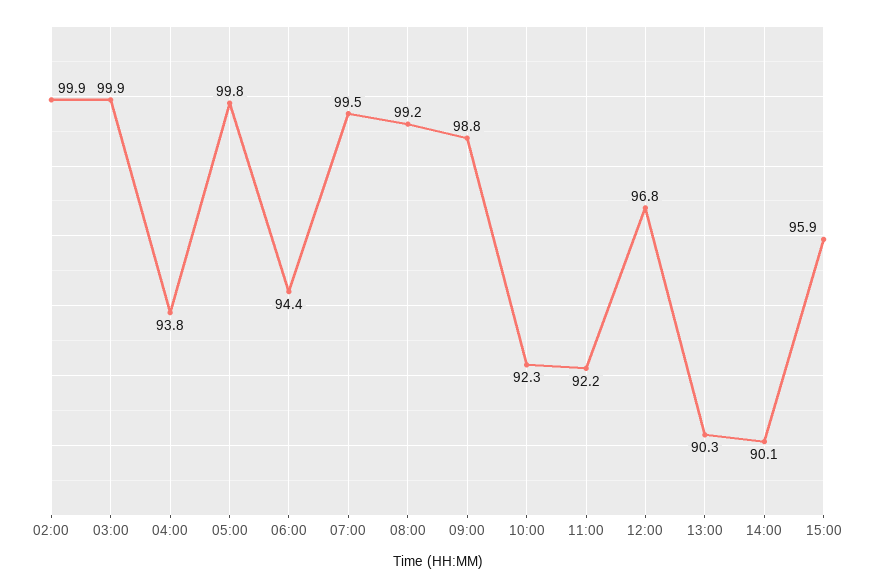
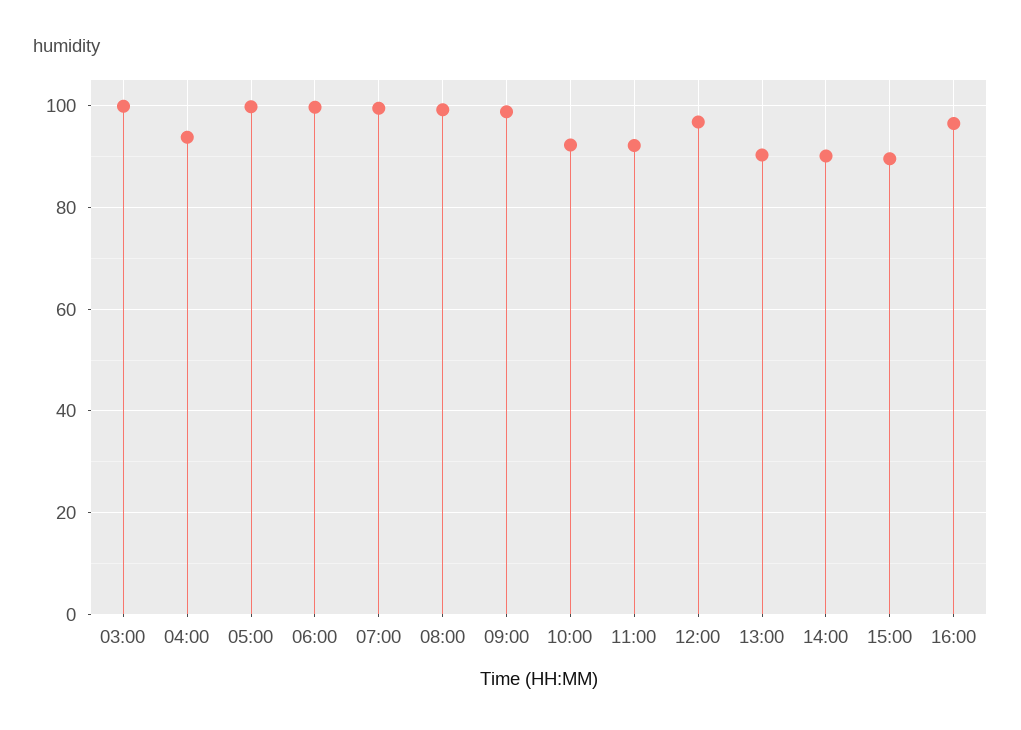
02:00: 99.9 -> none
06:00: 94.4 -> 100
15:00: 95.9 -> 90
16:00: none -> 96

